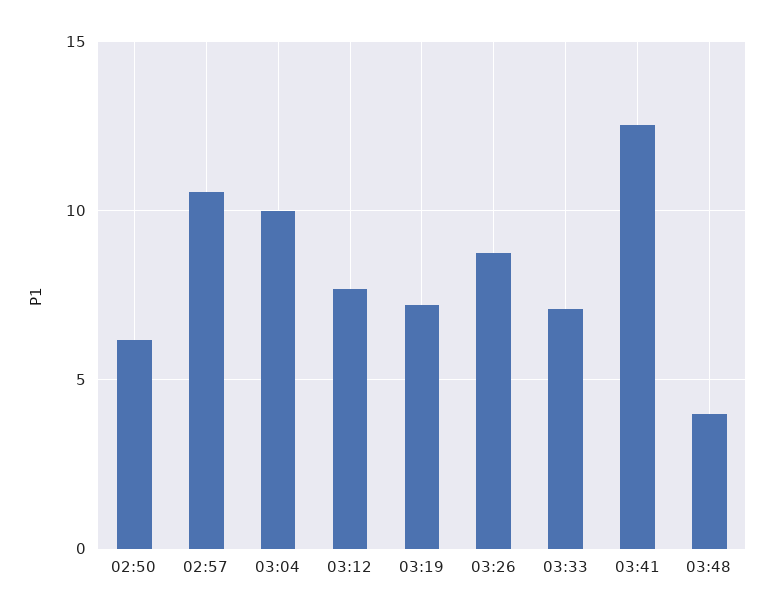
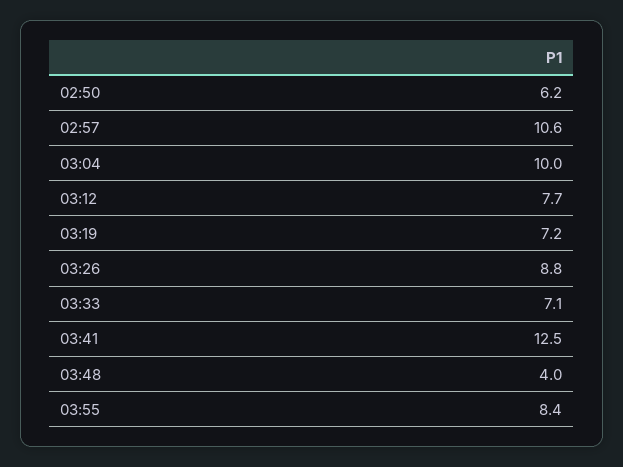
03:55: none -> 8.4

